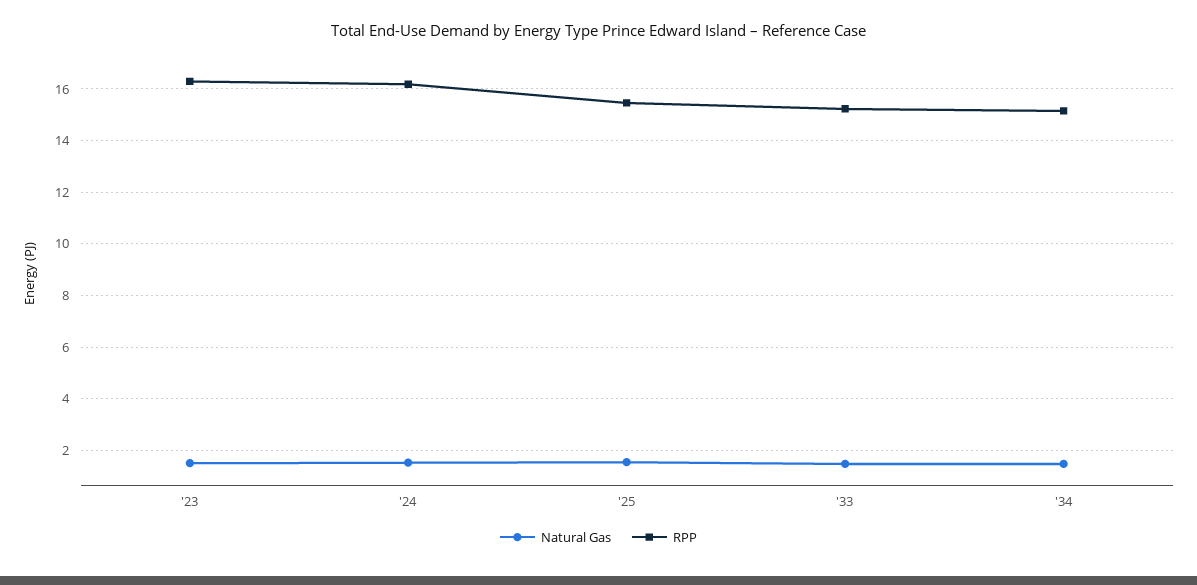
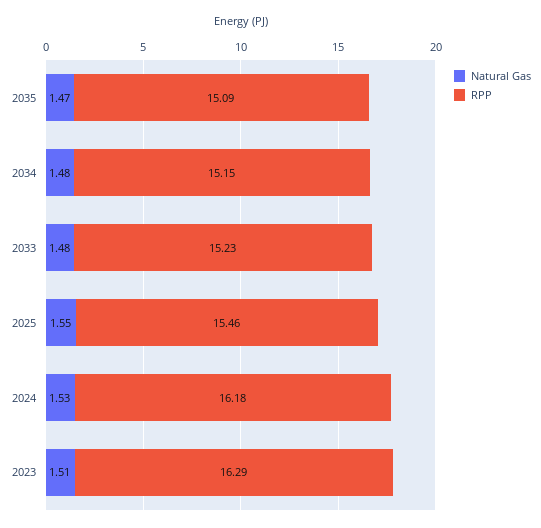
Natural Gas, 2035: none -> 1.47
RPP, 2035: none -> 15.09

